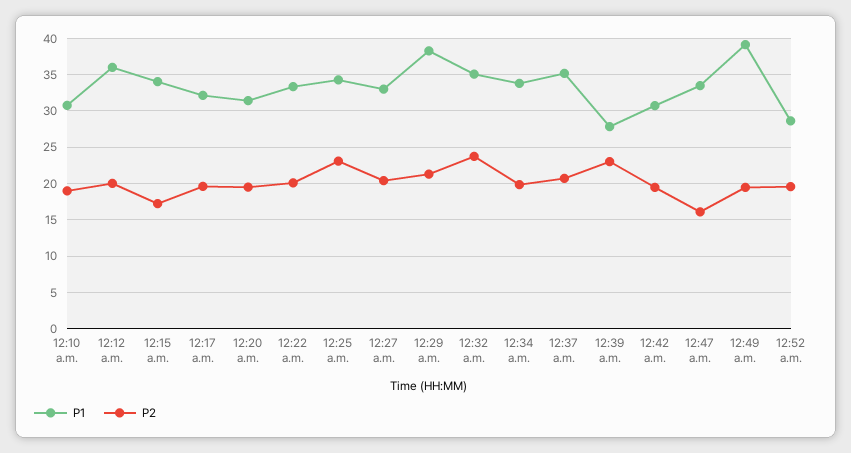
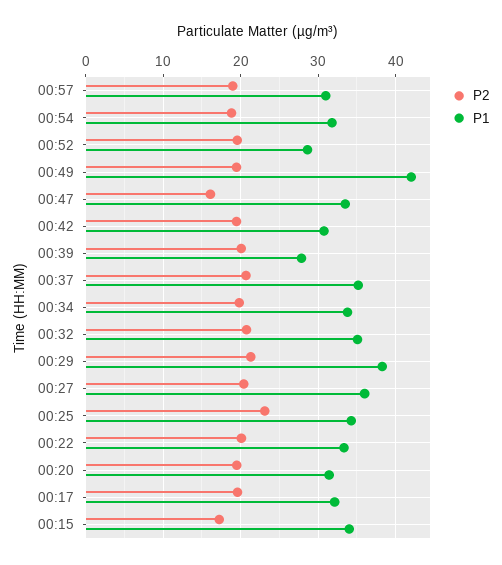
P1, 12:10 a.m.: 31 -> none
P2, 12:10 a.m.: 19 -> none
P1, 12:12 a.m.: 36 -> none
P2, 12:12 a.m.: 20 -> none
P1, 12:27 a.m.: 33 -> 36
P2, 12:32 a.m.: 24 -> 21
P2, 12:39 a.m.: 23 -> 20
P1, 12:49 a.m.: 39 -> 42
P2, 00:57: none -> 19
P1, 00:57: none -> 31
P2, 00:54: none -> 19
P1, 00:54: none -> 32

